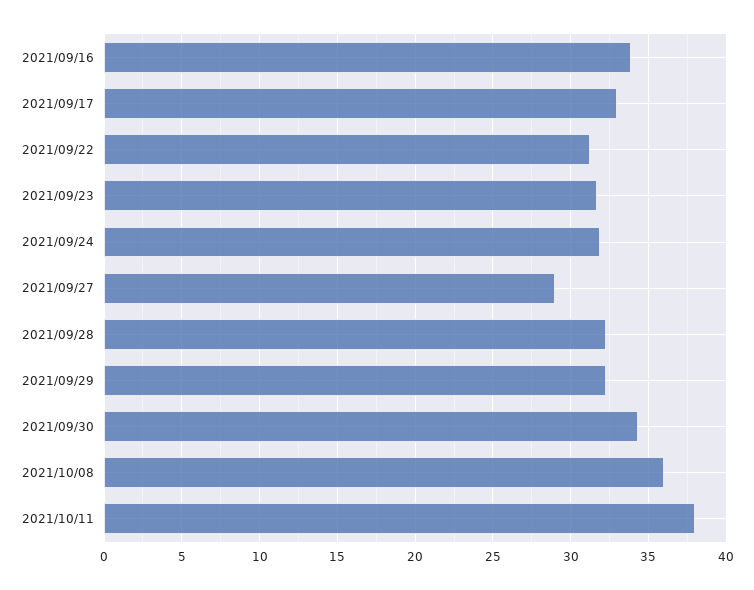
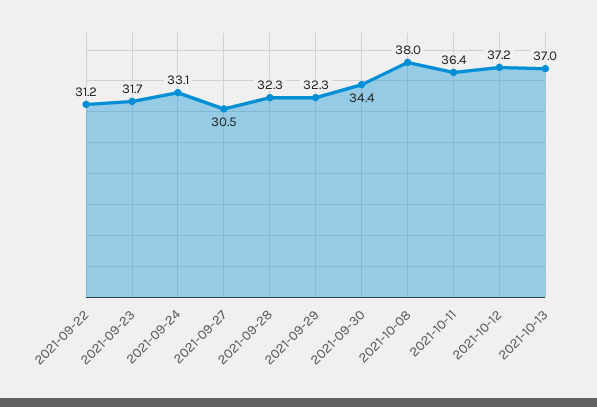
2021/09/16: 34 -> none
2021/09/17: 33 -> none
2021/09/24: 32 -> 33.1
2021/09/27: 29 -> 30.5
2021/10/08: 36 -> 38
2021/10/11: 38 -> 36.4
2021-10-12: none -> 37.2
2021-10-13: none -> 37

